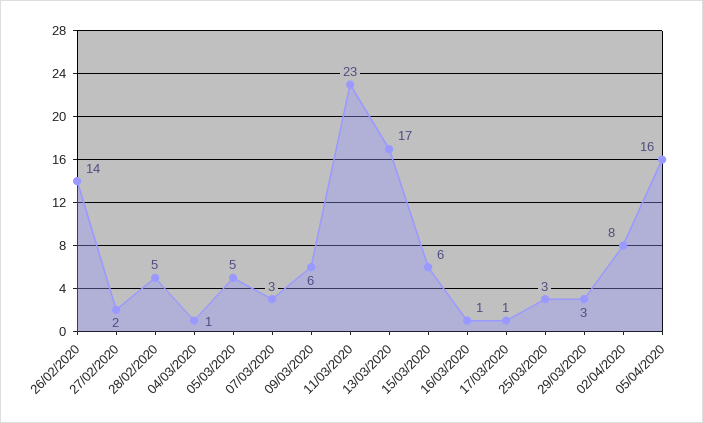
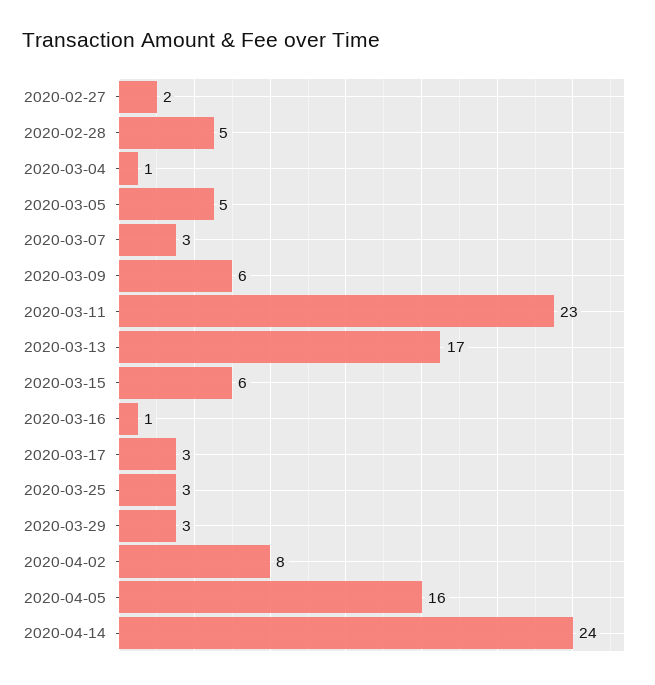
26/02/2020: 14 -> none
17/03/2020: 1 -> 3
2020-04-14: none -> 24

